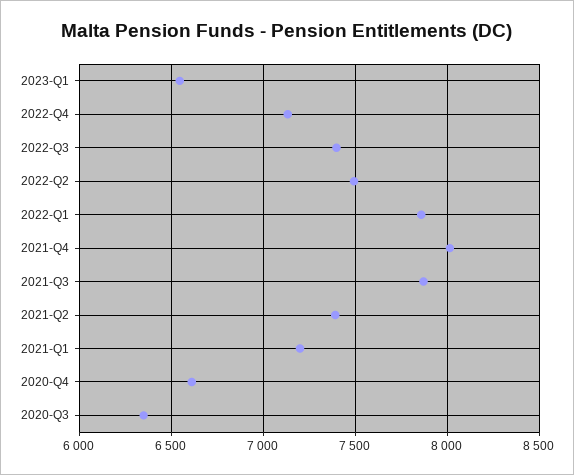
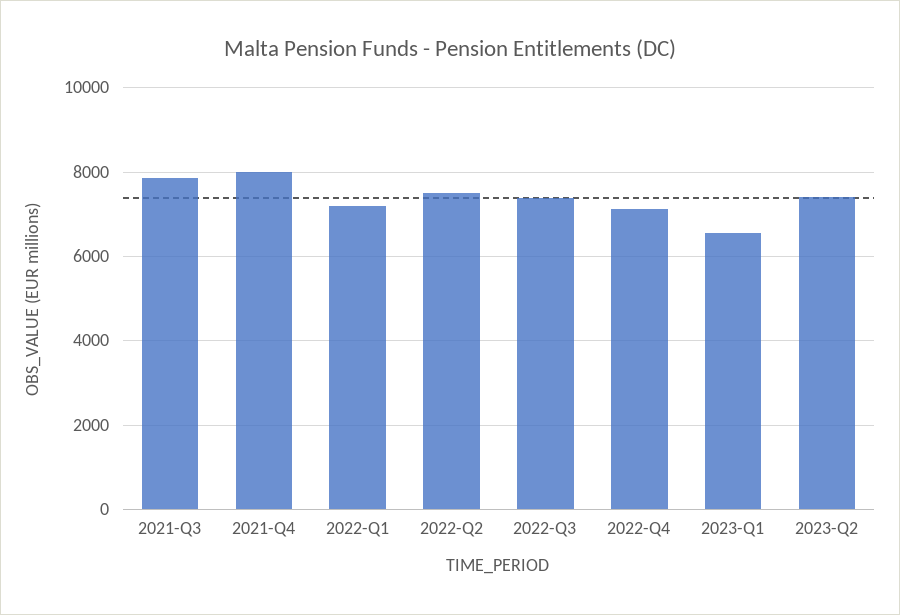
2022-Q1: 7850 -> 7200
2021-Q2: 7400 -> none
2021-Q1: 7200 -> none
2020-Q4: 6600 -> none
2020-Q3: 6350 -> none
2023-Q2: none -> 7400

